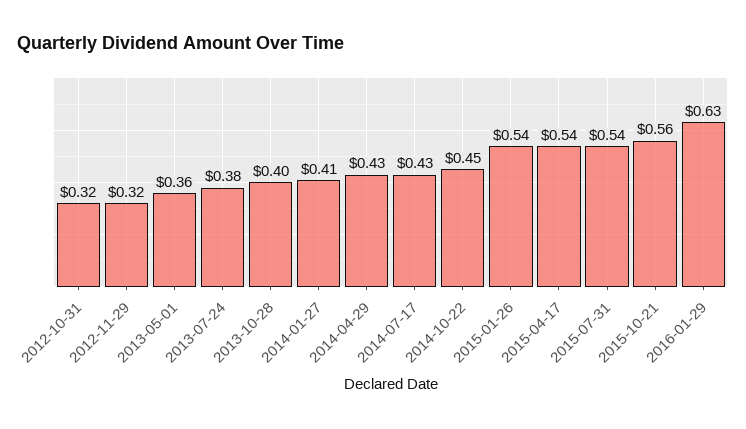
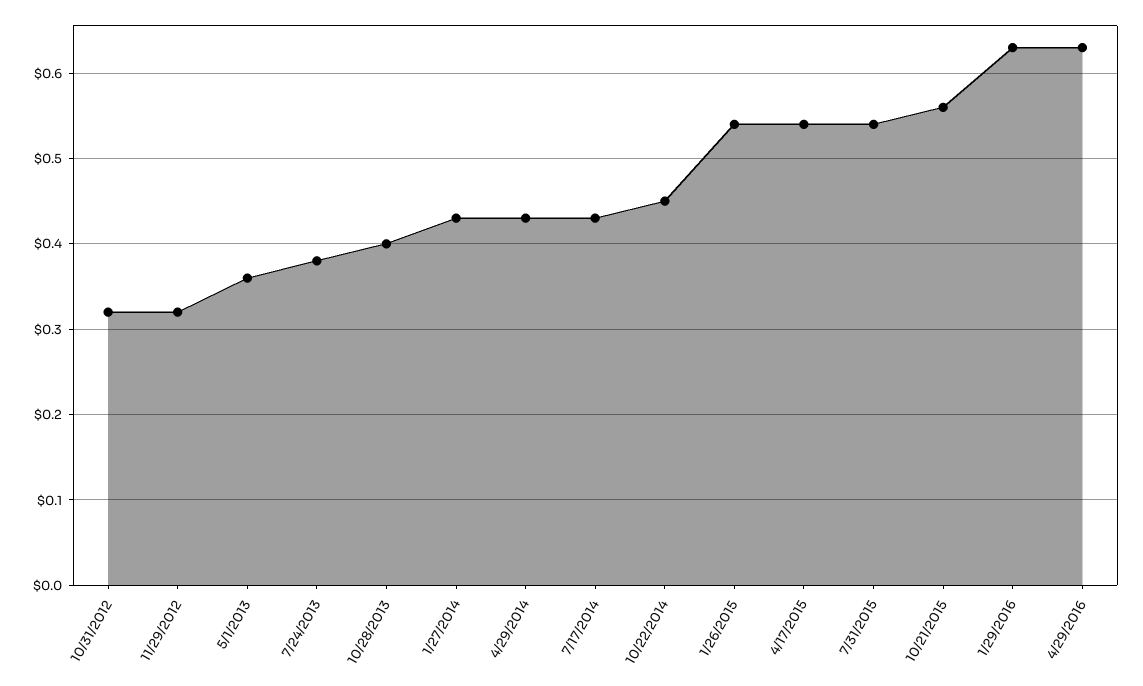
2014-01-27: 0.41 -> 0.43
4/29/2016: none -> 0.63

